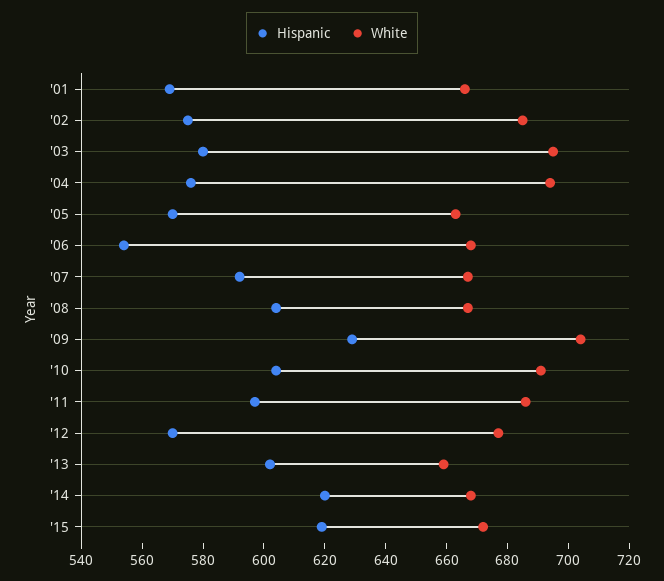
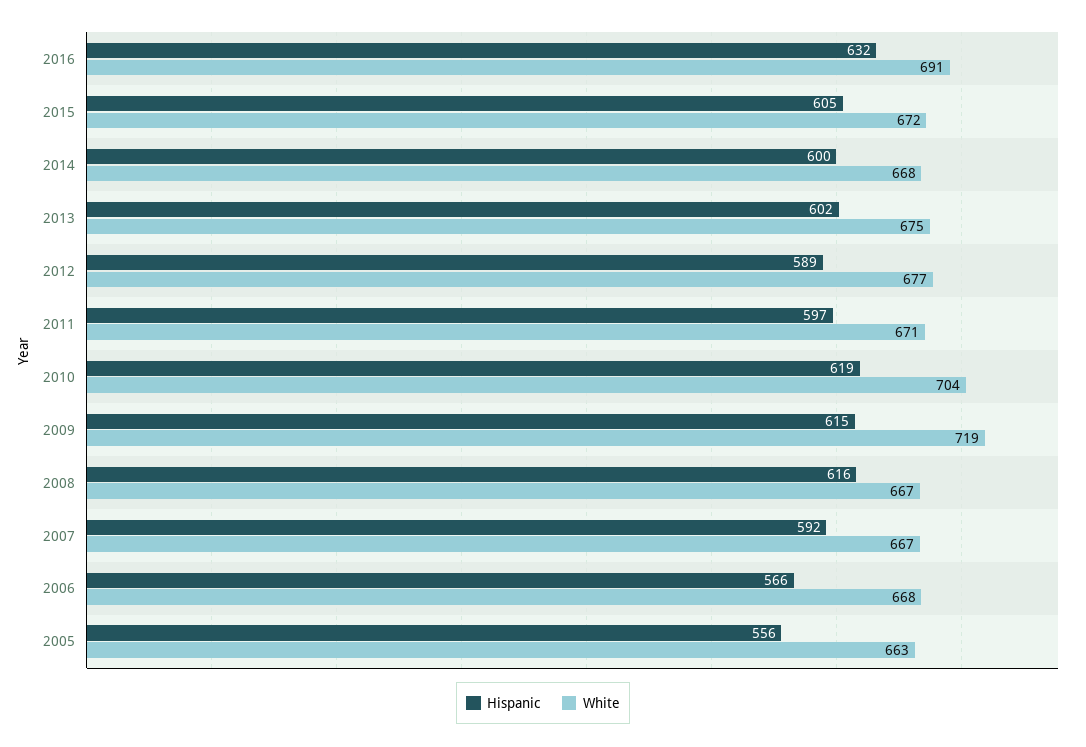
Hispanic, '01: 570 -> none
White, '01: 665 -> none
Hispanic, '02: 575 -> none
White, '02: 685 -> none
Hispanic, '03: 580 -> none
White, '03: 695 -> none
Hispanic, '04: 575 -> none
White, '04: 695 -> none
Hispanic, '05: 570 -> 556
Hispanic, '06: 555 -> 566
Hispanic, '08: 605 -> 616
Hispanic, '09: 630 -> 615
White, '09: 705 -> 719
Hispanic, '10: 605 -> 619
White, '10: 690 -> 704
White, '11: 685 -> 671
Hispanic, '12: 570 -> 589
White, '13: 660 -> 675
Hispanic, '14: 620 -> 600
Hispanic, '15: 620 -> 605
Hispanic, 2016: none -> 632
White, 2016: none -> 691

